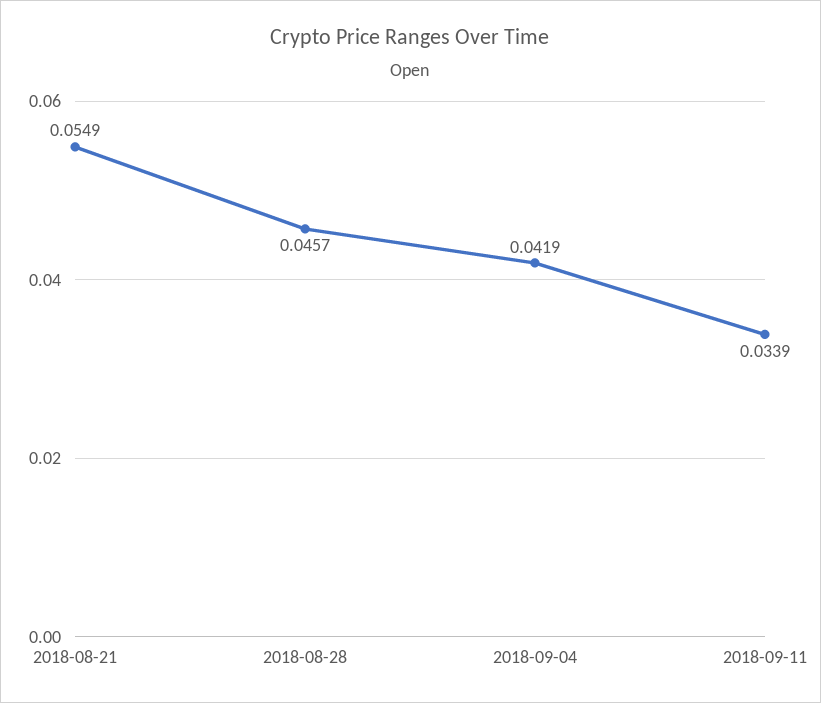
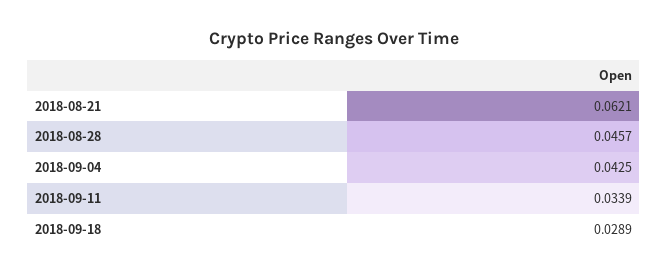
2018-08-21: 0.0549 -> 0.0621
2018-09-04: 0.0419 -> 0.0425
2018-09-18: none -> 0.0289

